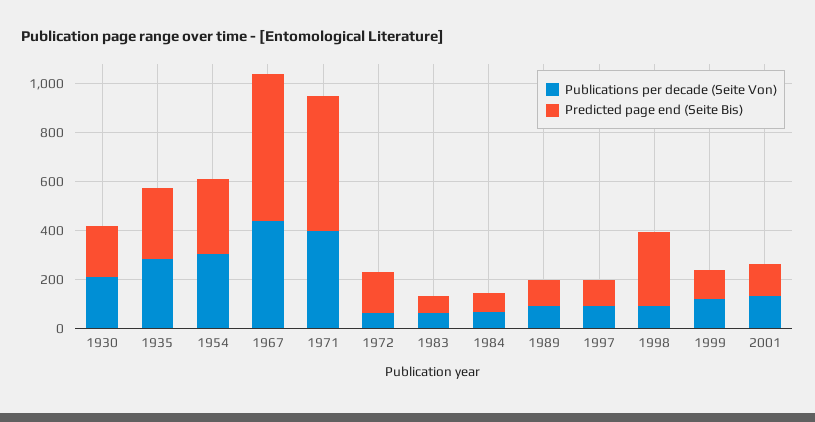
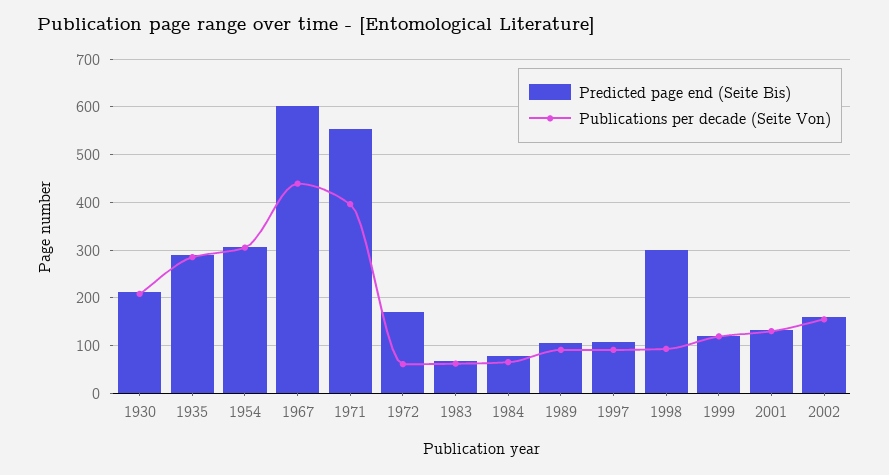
Predicted page end (Seite Bis), 2002: none -> 160
Publications per decade (Seite Von), 2002: none -> 160

